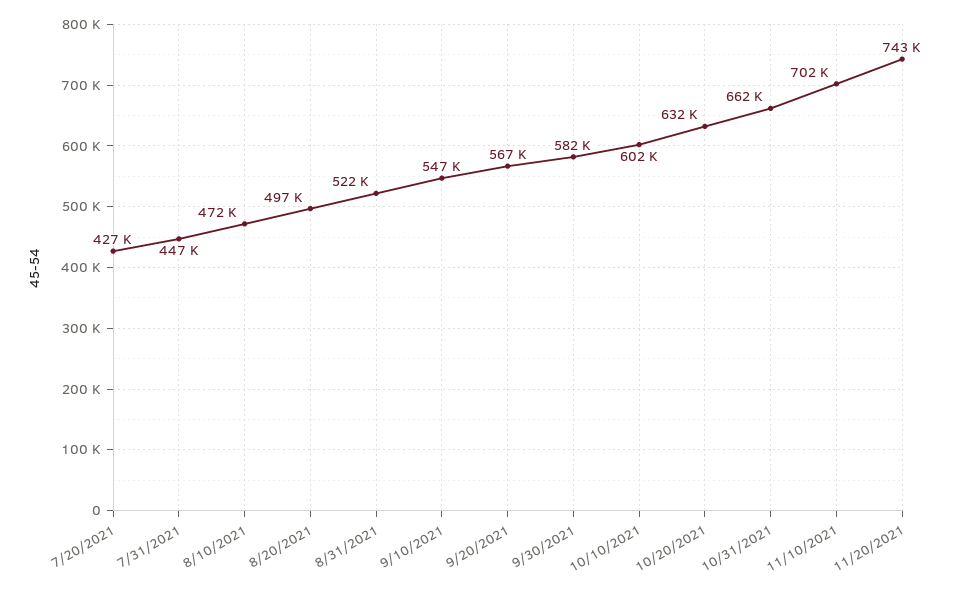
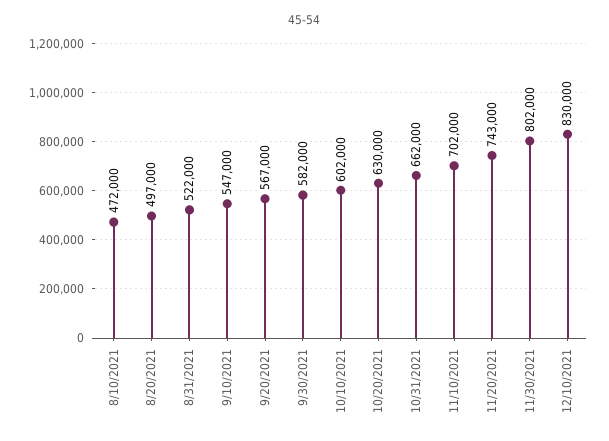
7/20/2021: 427000 -> none
7/31/2021: 447000 -> none
10/20/2021: 632000 -> 630000
11/30/2021: none -> 802000
12/10/2021: none -> 830000

